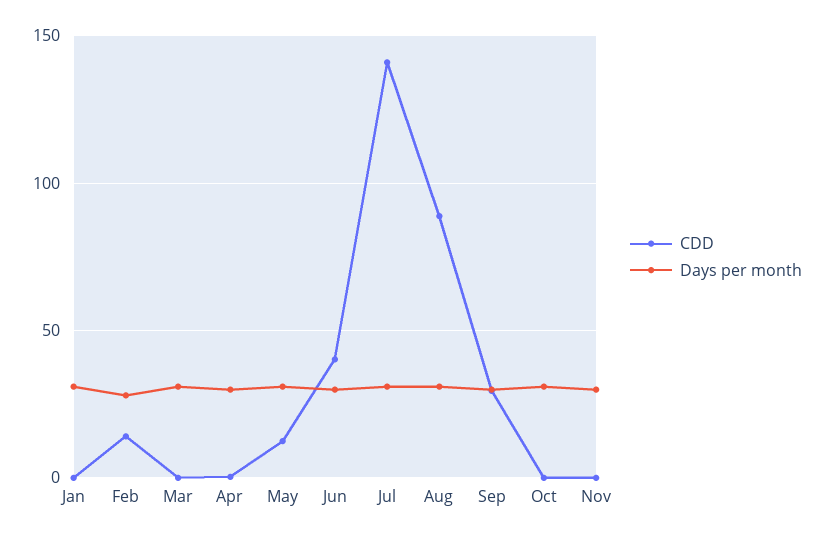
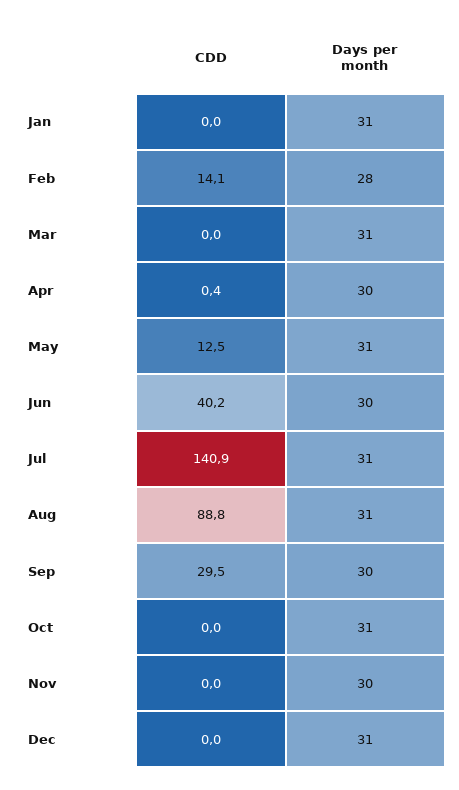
CDD, Dec: none -> 0
Days per month, Dec: none -> 31

